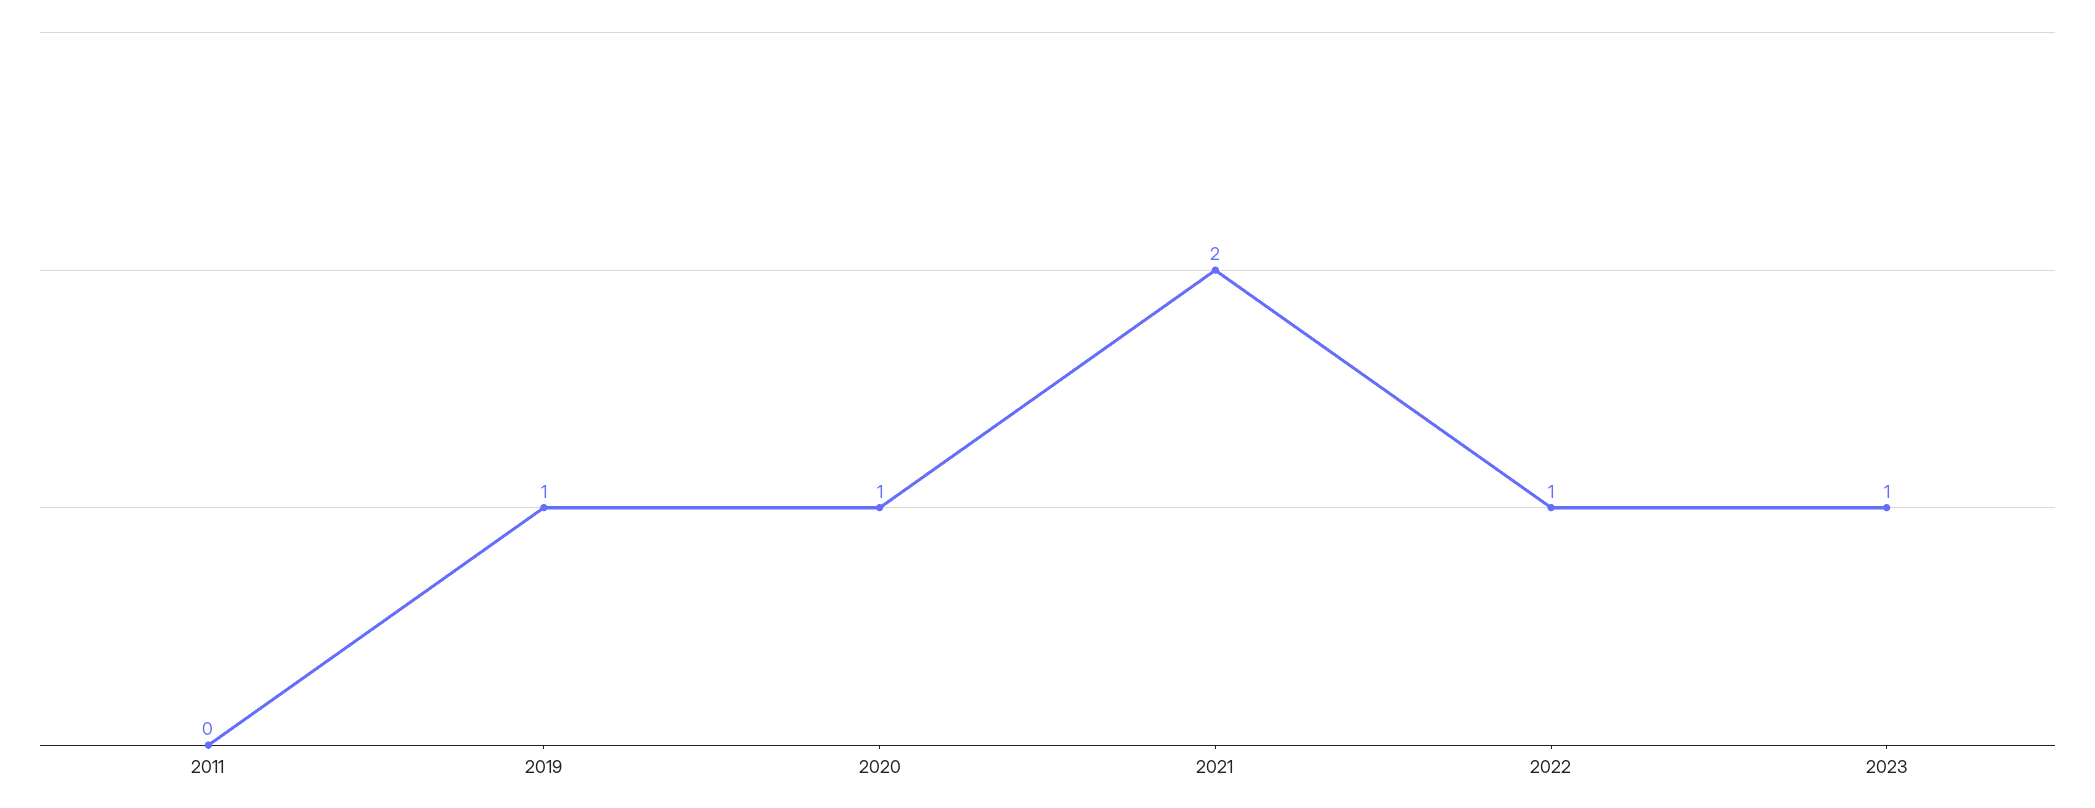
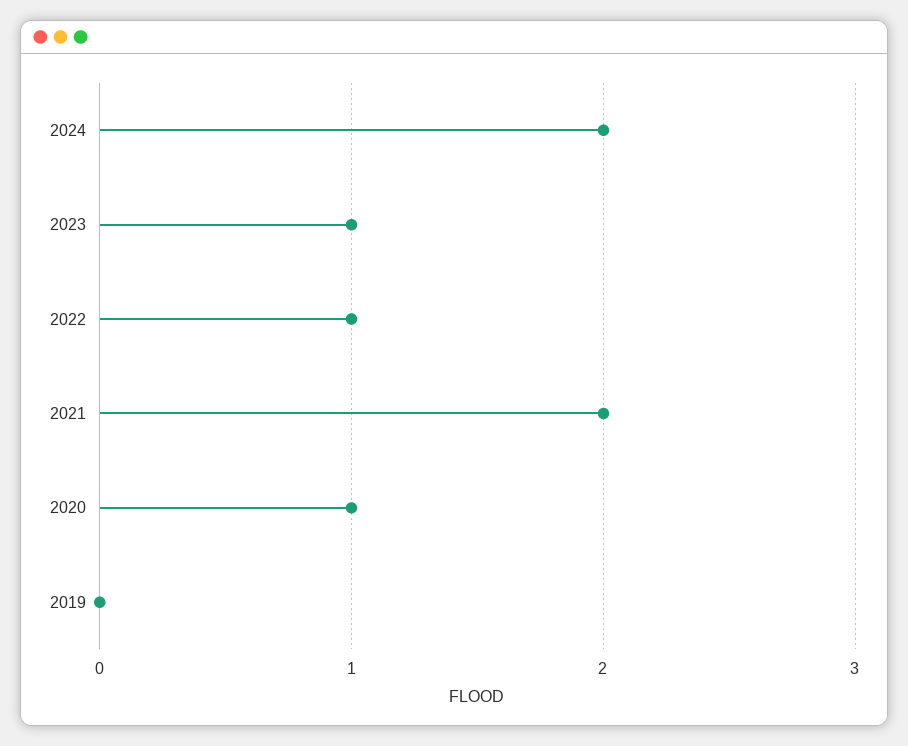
2011: 0 -> none
2019: 1 -> 0
2024: none -> 2

